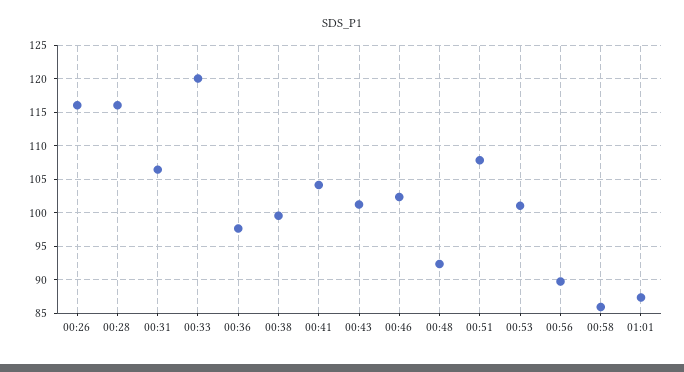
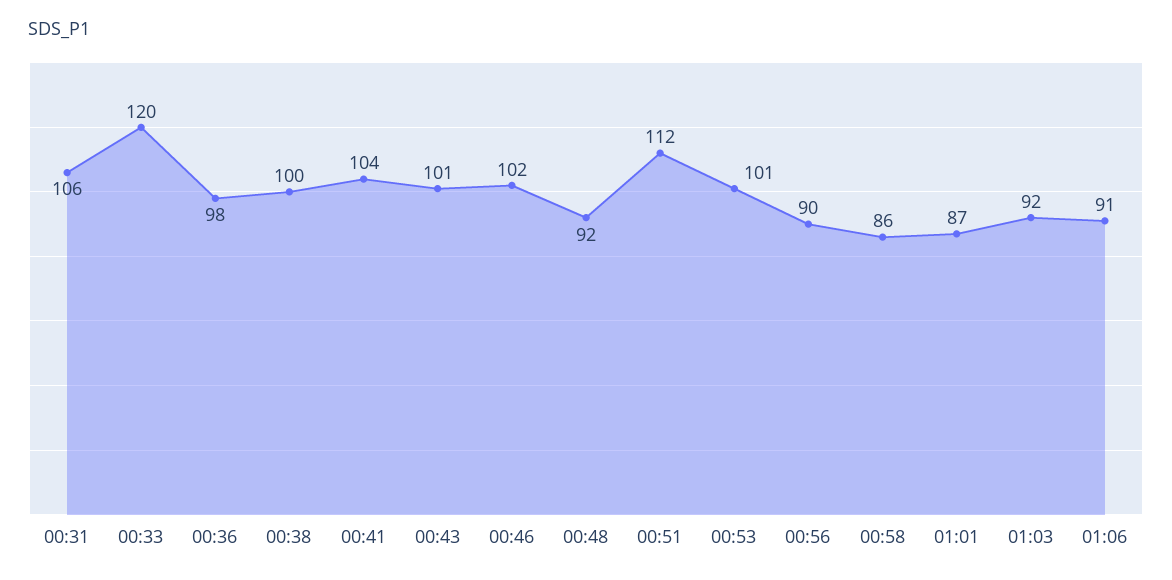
00:26: 116 -> none
00:28: 116 -> none
00:51: 108 -> 112
01:03: none -> 92
01:06: none -> 91

